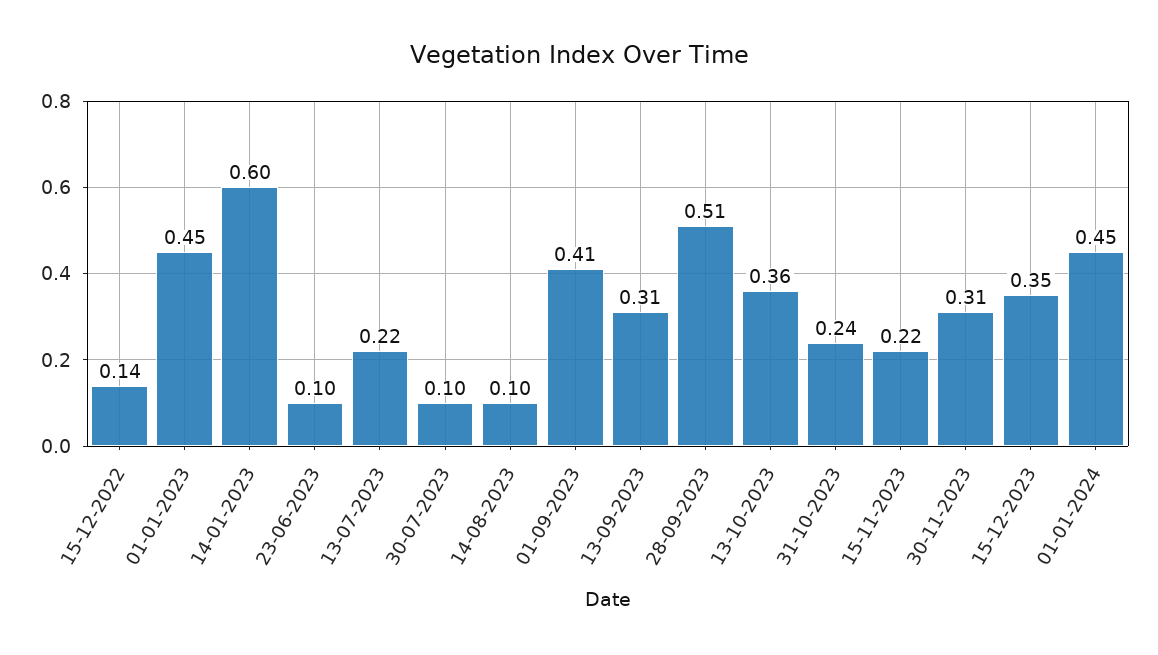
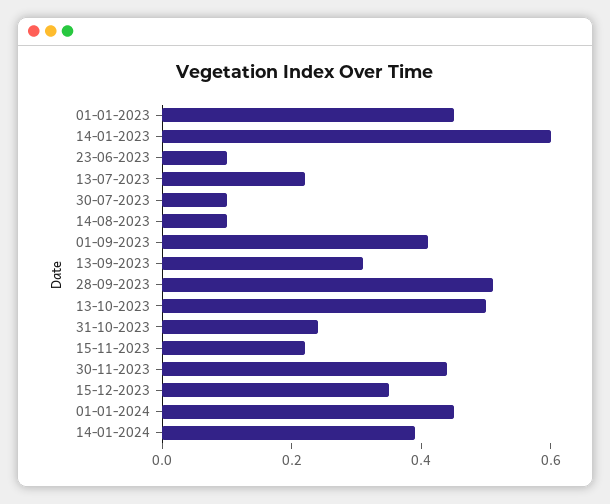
15-12-2022: 0.14 -> none
13-10-2023: 0.36 -> 0.5
30-11-2023: 0.31 -> 0.45
14-01-2024: none -> 0.4

